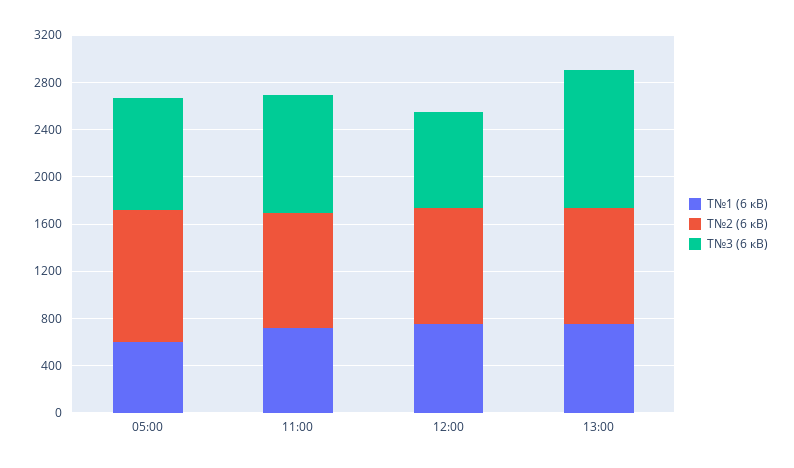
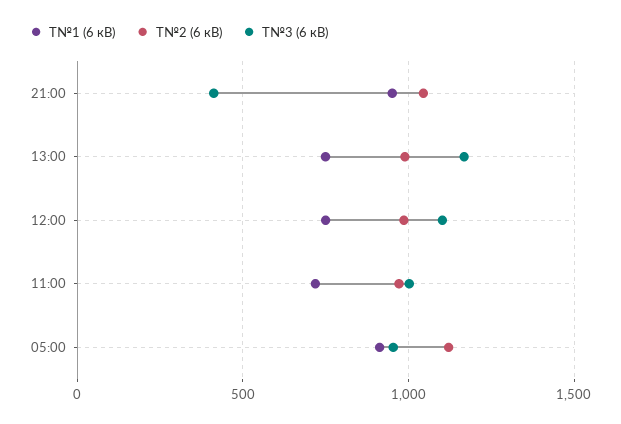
Т№1 (6 кВ), 05:00: 600 -> 900
Т№3 (6 кВ), 12:00: 800 -> 1100
Т№1 (6 кВ), 21:00: none -> 950
Т№2 (6 кВ), 21:00: none -> 1050
Т№3 (6 кВ), 21:00: none -> 400

